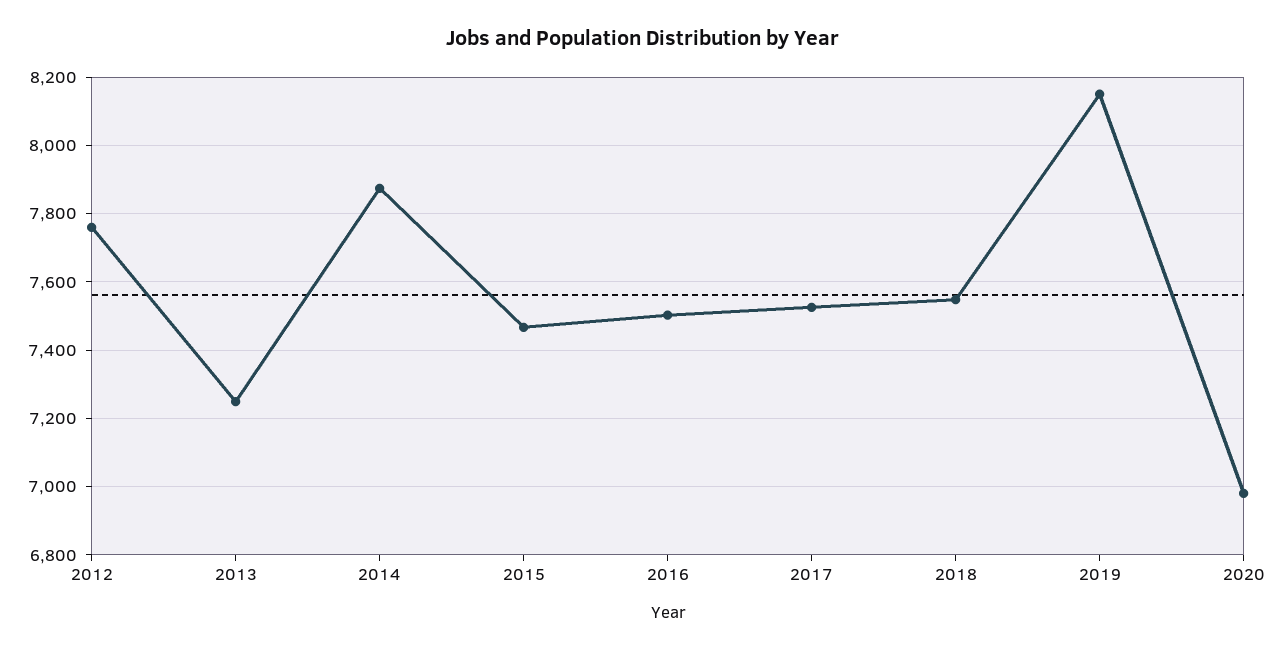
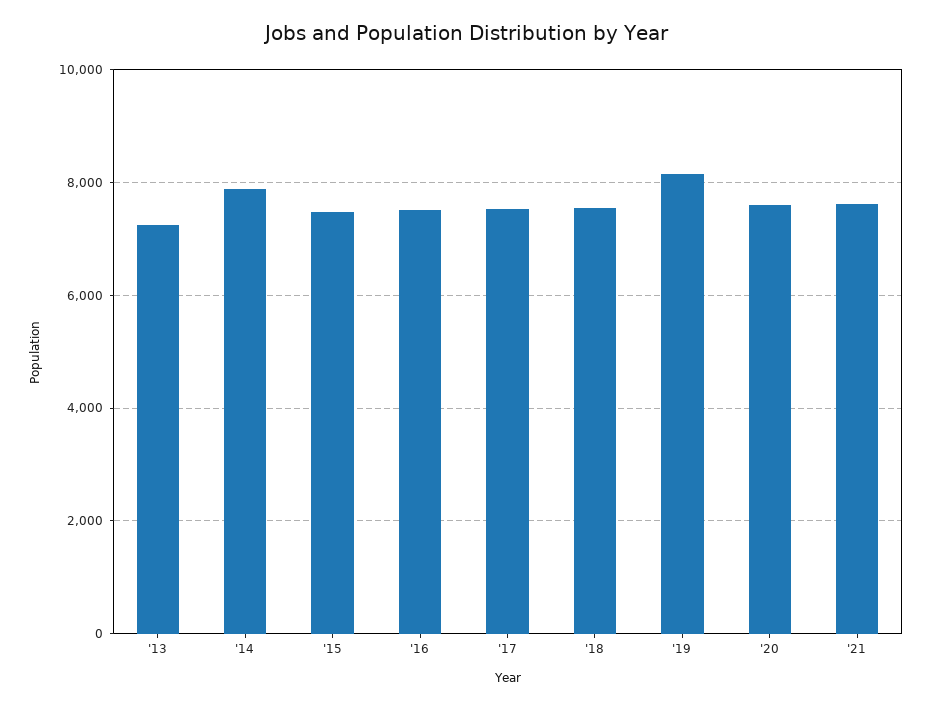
2012: 7760 -> none
2020: 6980 -> 7600
'21: none -> 7600

